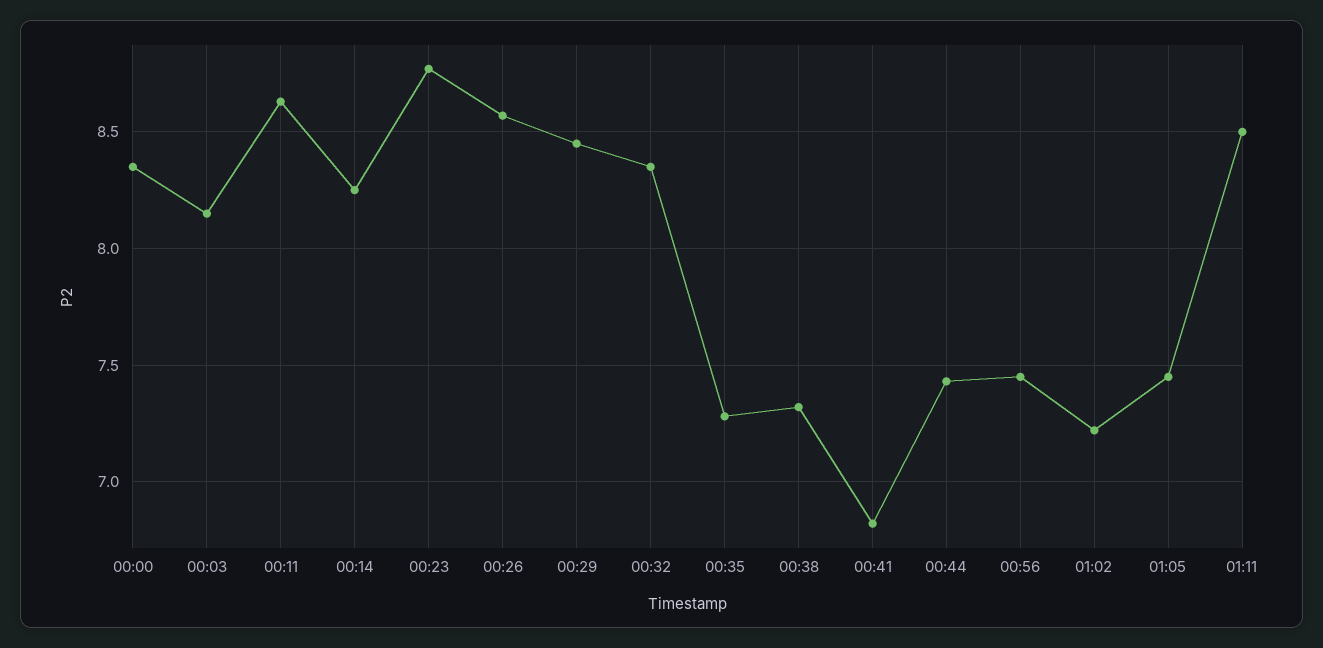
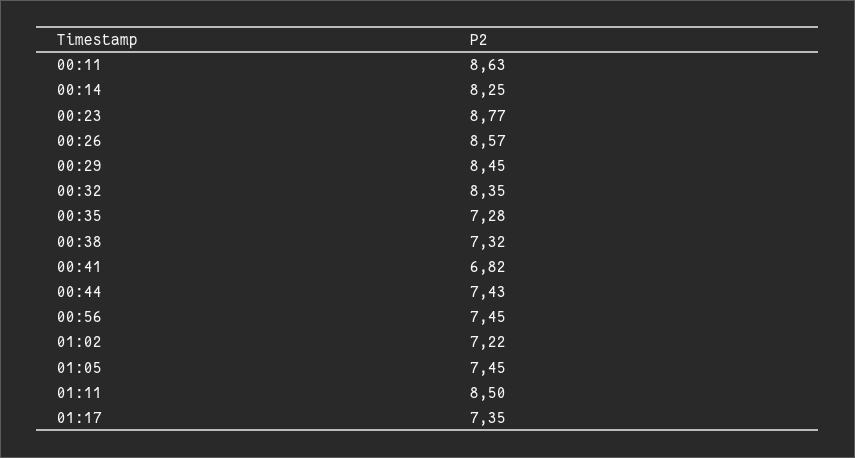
00:00: 8.35 -> none
00:03: 8.15 -> none
01:17: none -> 7.35

